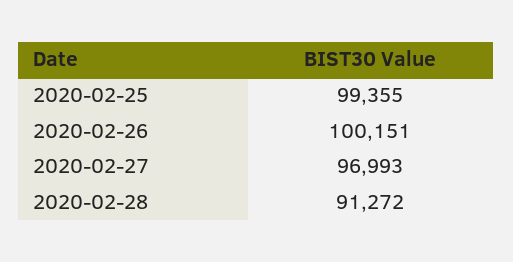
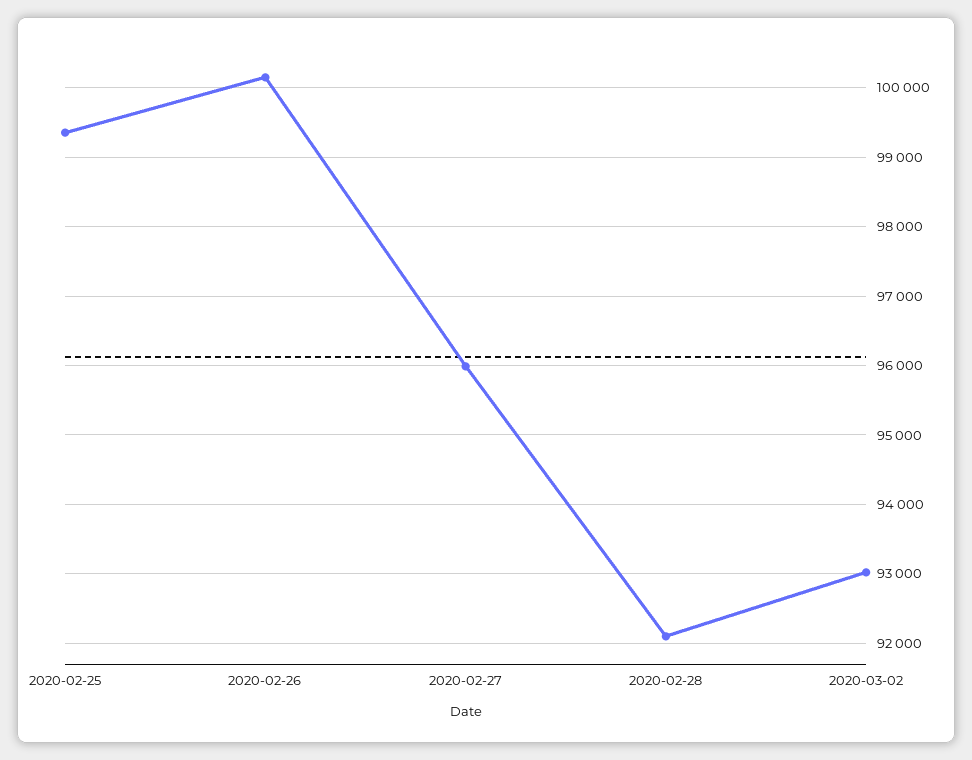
2020-02-27: 96993 -> 96000
2020-02-28: 91272 -> 92100
2020-03-02: none -> 93000

